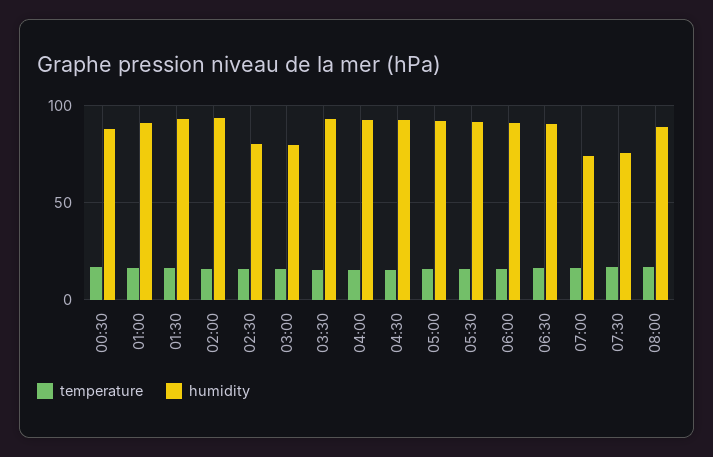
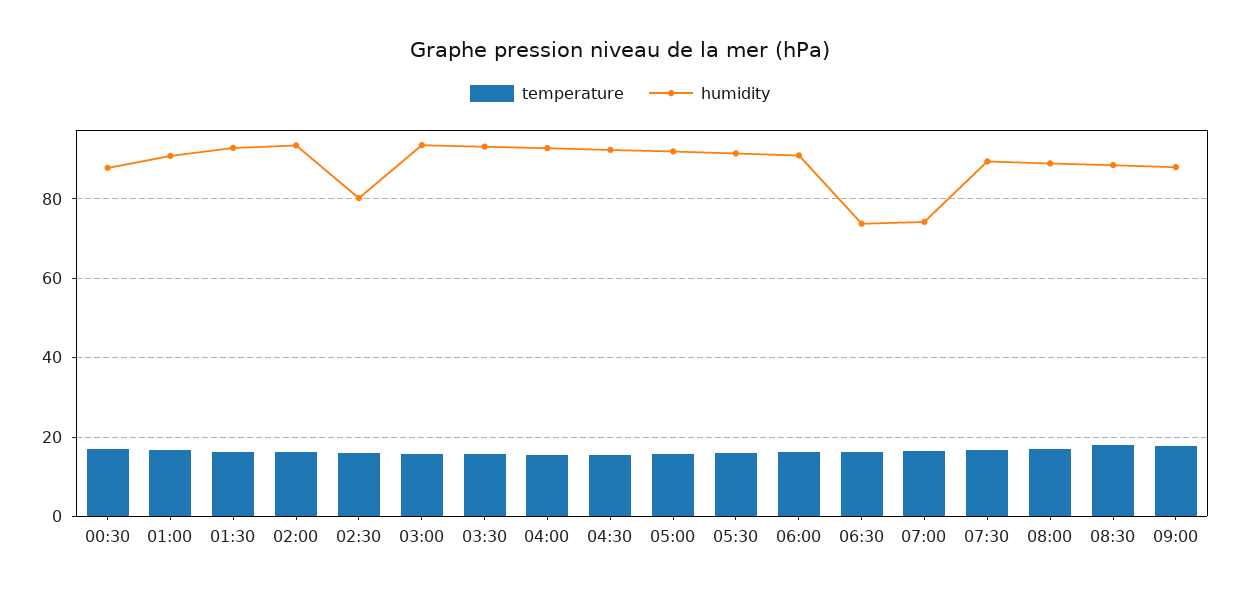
humidity, 03:00: 80 -> 94
humidity, 06:30: 90 -> 74
humidity, 07:30: 75 -> 90
temperature, 08:30: none -> 18
humidity, 08:30: none -> 88
temperature, 09:00: none -> 18
humidity, 09:00: none -> 88

